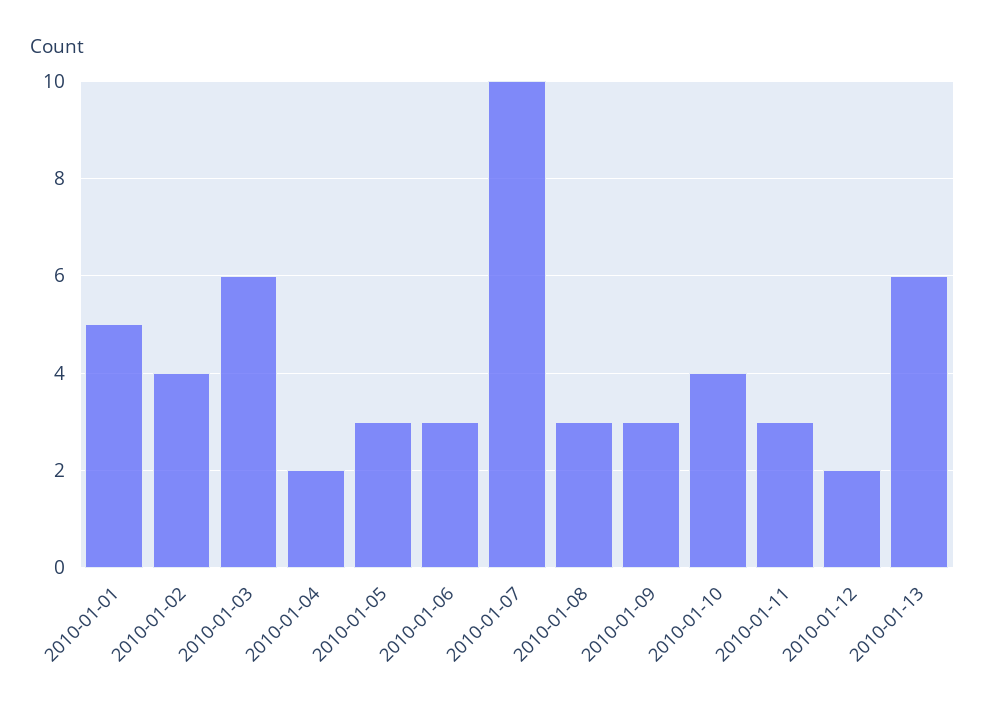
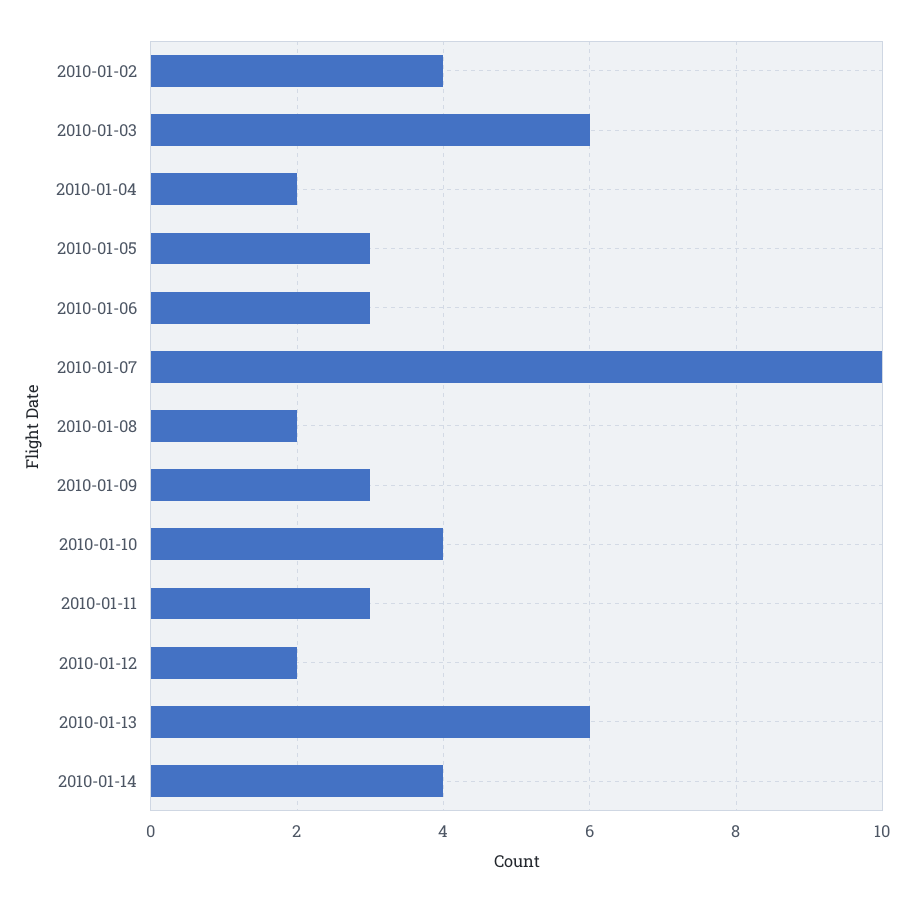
2010-01-01: 5 -> none
2010-01-08: 3 -> 2
2010-01-14: none -> 4

